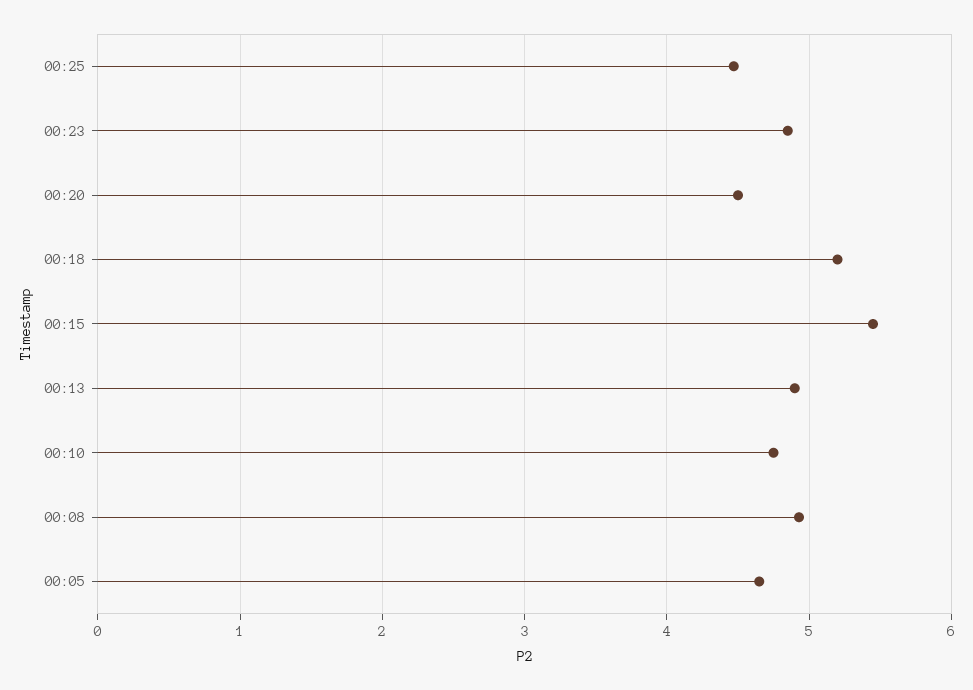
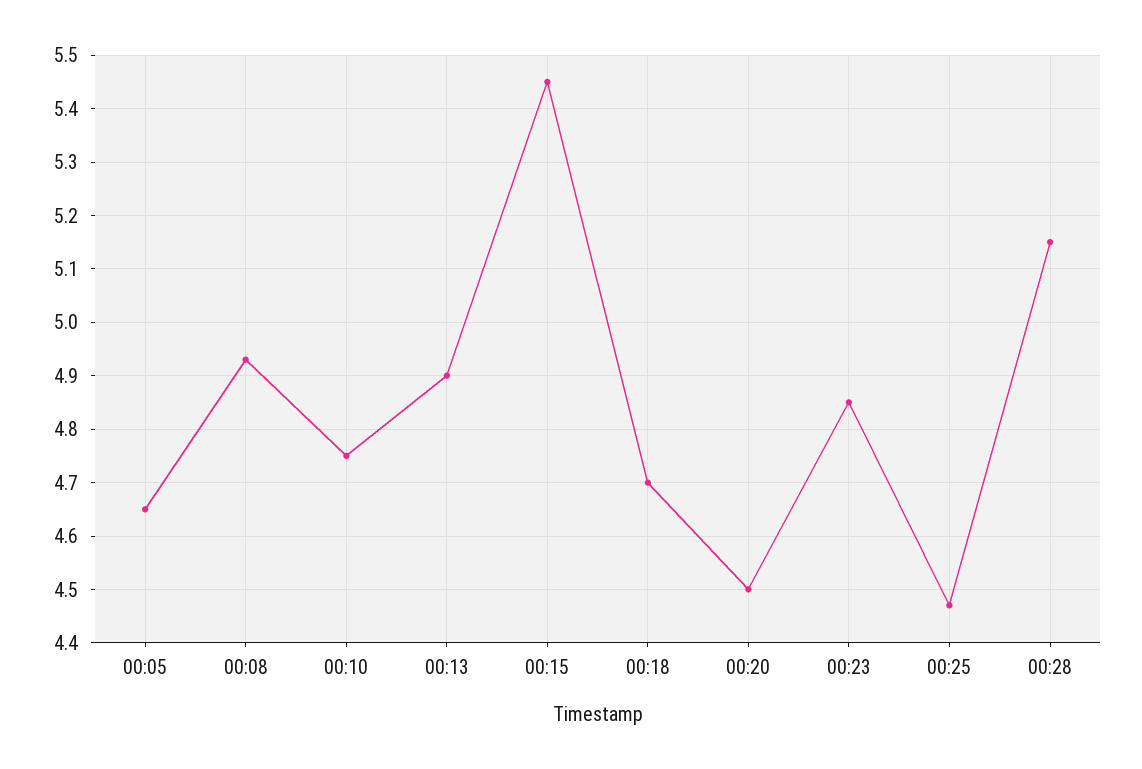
00:18: 5.2 -> 4.7
00:28: none -> 5.15

